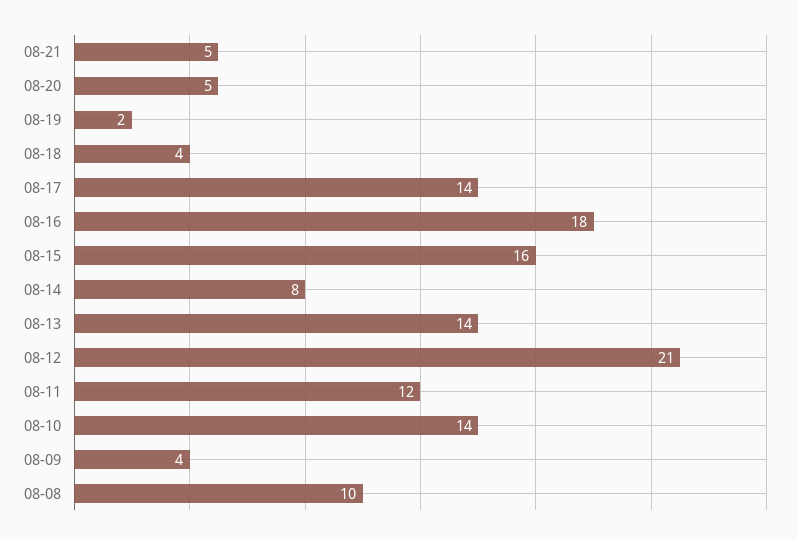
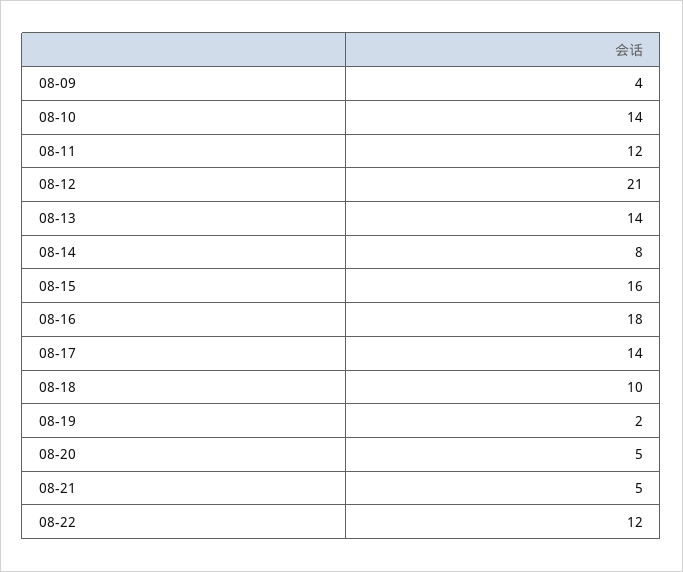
08-18: 4 -> 10
08-08: 10 -> none
08-22: none -> 12

